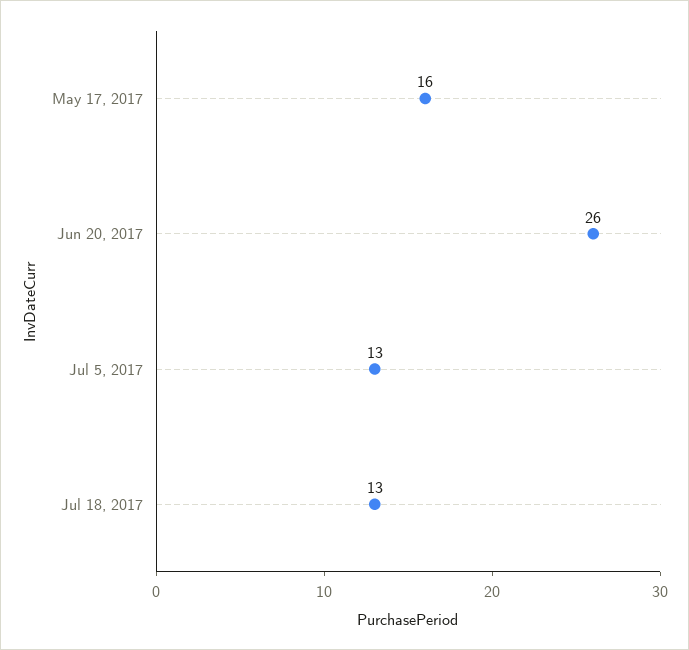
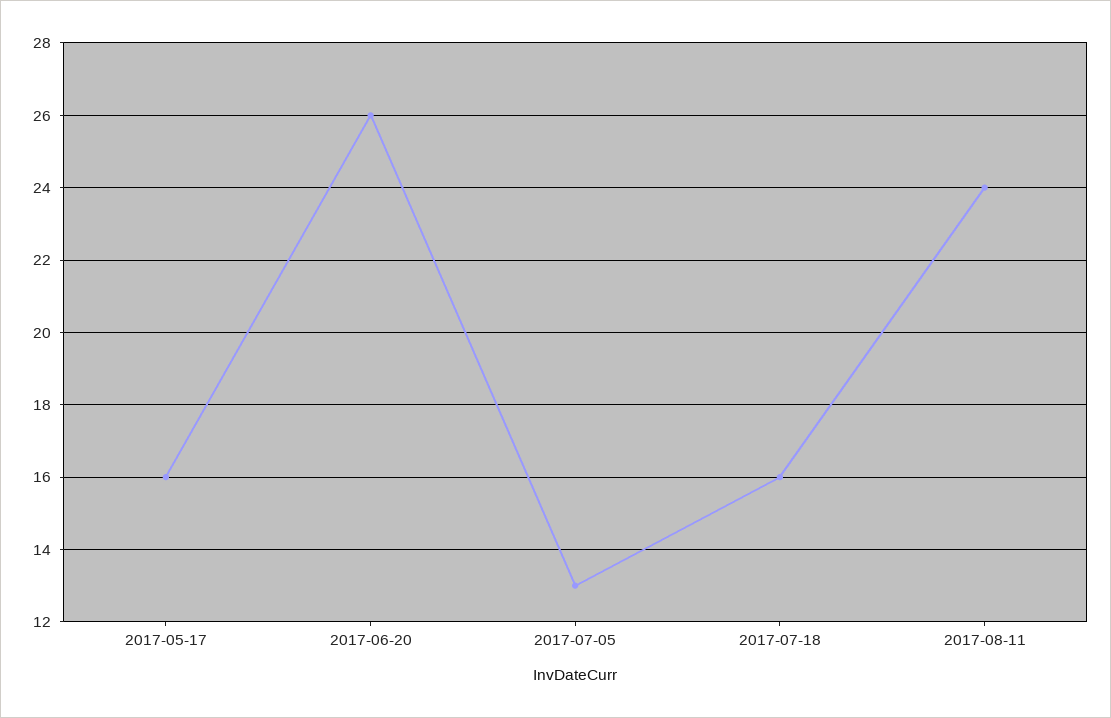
Jul 18, 2017: 13 -> 16
2017-08-11: none -> 24

